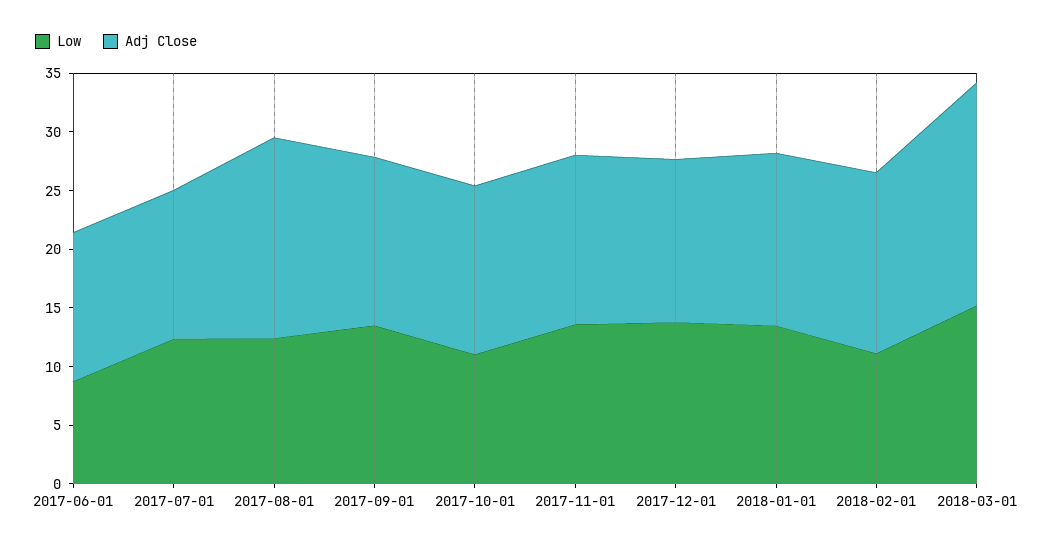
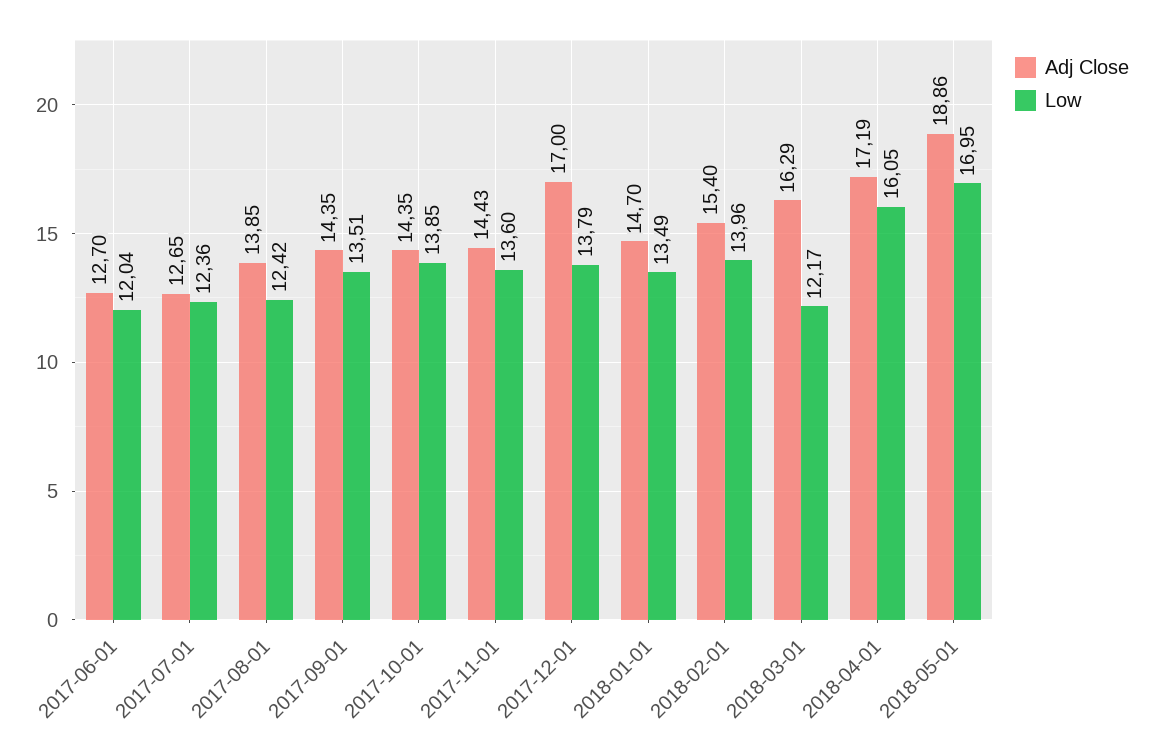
Low, 2017-06-01: 9 -> 12.04
Adj Close, 2017-08-01: 17 -> 13.85
Low, 2017-10-01: 11 -> 13.85
Adj Close, 2017-12-01: 14 -> 17
Low, 2018-02-01: 11 -> 13.96
Low, 2018-03-01: 15 -> 12.17
Adj Close, 2018-03-01: 19 -> 16.29
Adj Close, 2018-04-01: none -> 17.19
Low, 2018-04-01: none -> 16.05
Adj Close, 2018-05-01: none -> 18.86
Low, 2018-05-01: none -> 16.95

